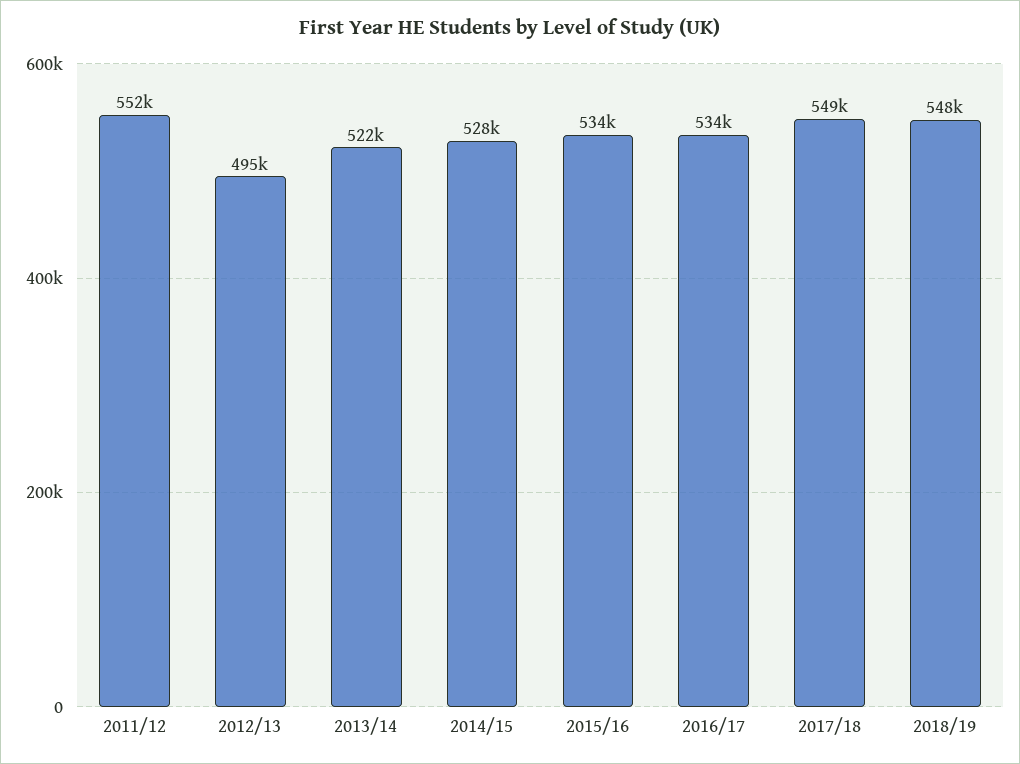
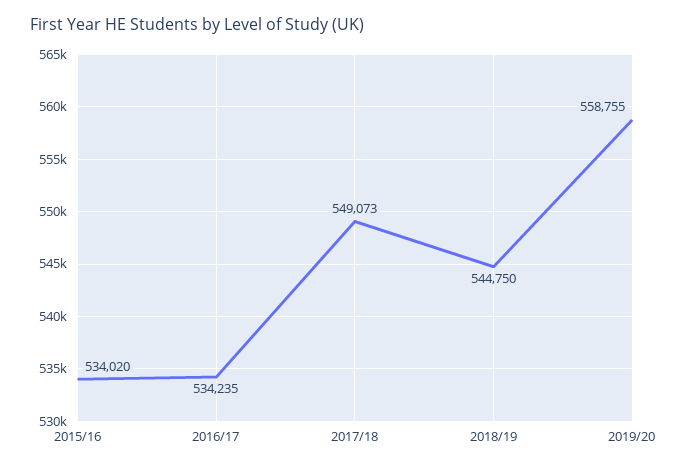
2011/12: 552000 -> none
2012/13: 495000 -> none
2013/14: 522000 -> none
2014/15: 528000 -> none
2018/19: 548000 -> 544750
2019/20: none -> 558755

